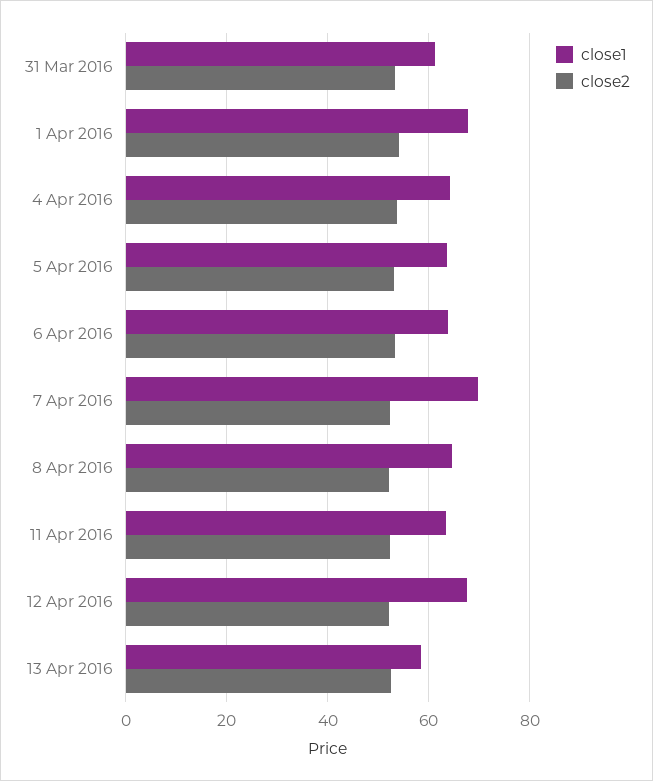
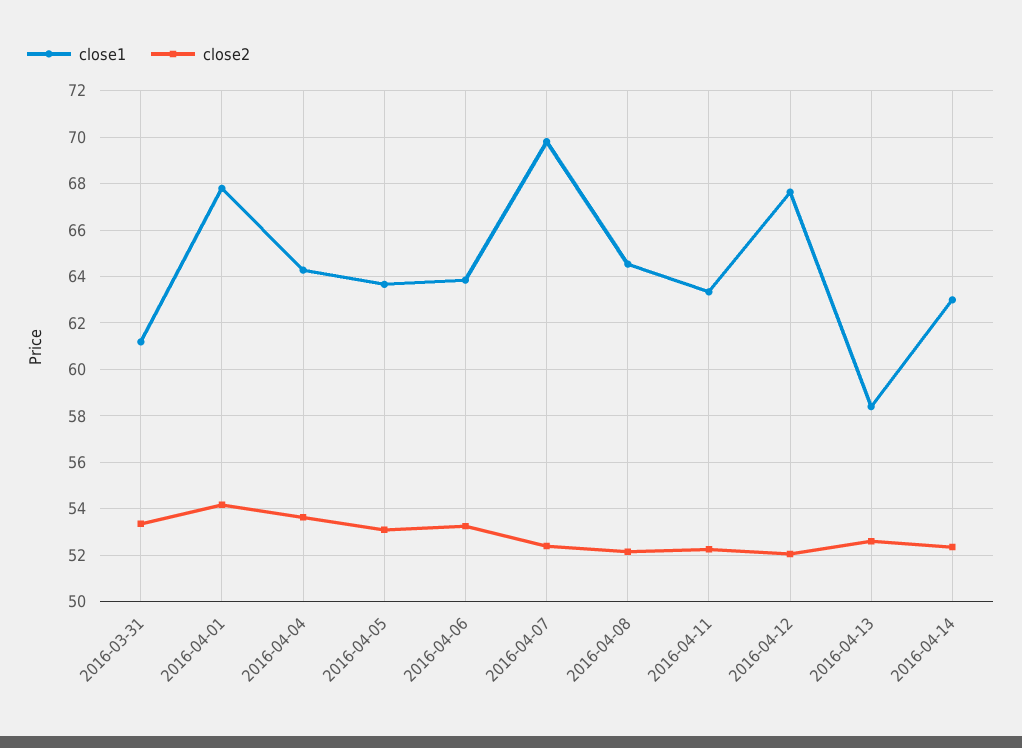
close1, 2016-04-14: none -> 63
close2, 2016-04-14: none -> 52.5

